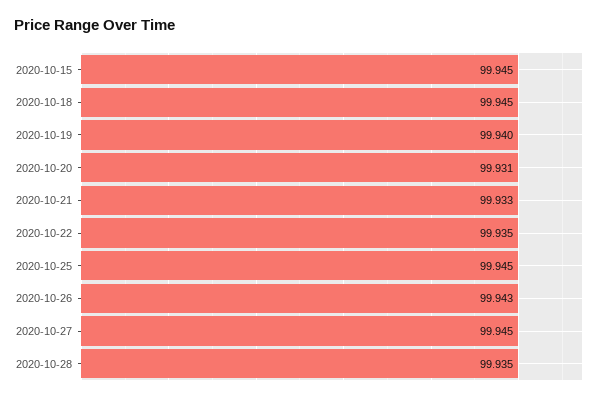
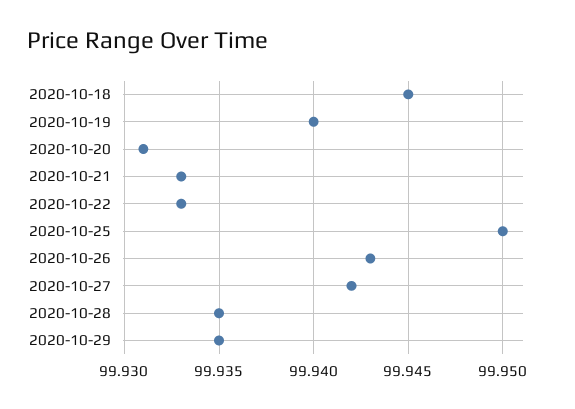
2020-10-15: 99.945 -> none
2020-10-22: 99.935 -> 99.933
2020-10-25: 99.945 -> 99.95
2020-10-27: 99.945 -> 99.942
2020-10-29: none -> 99.935

